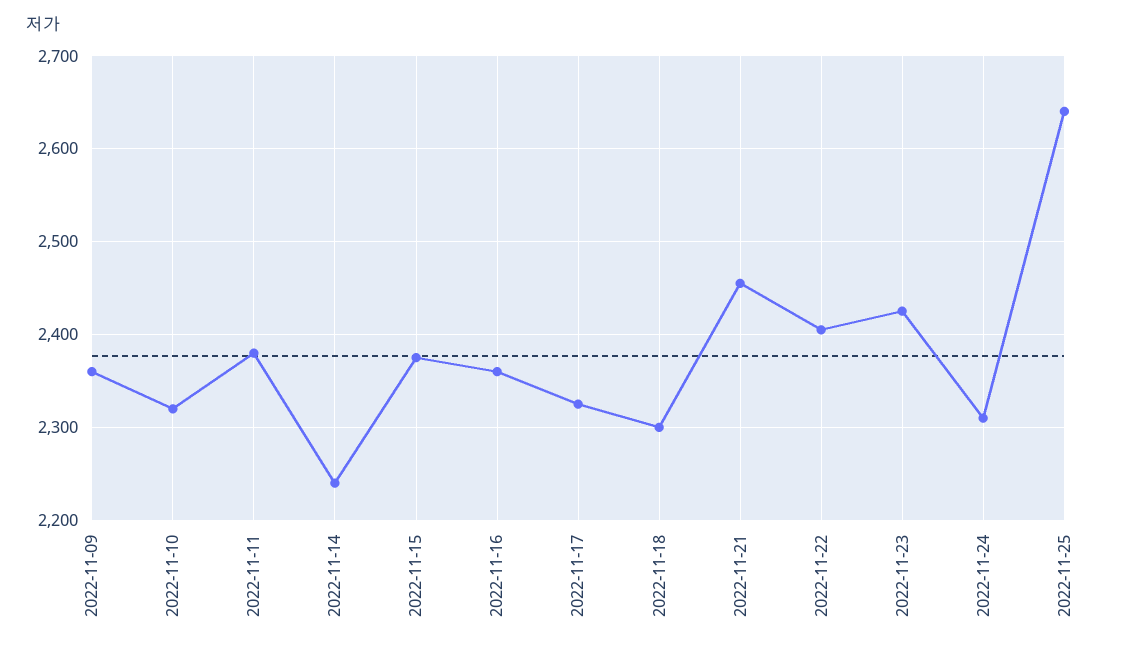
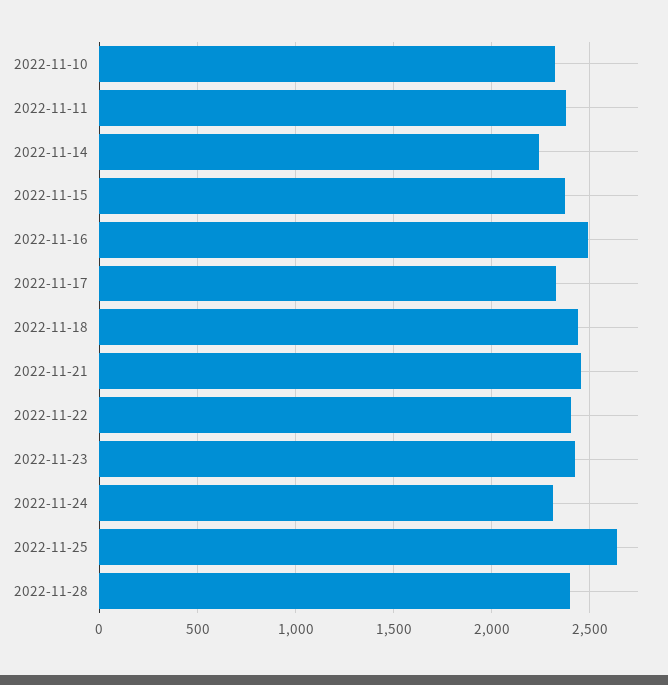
2022-11-09: 2360 -> none
2022-11-16: 2360 -> 2500
2022-11-18: 2300 -> 2450
2022-11-28: none -> 2400

